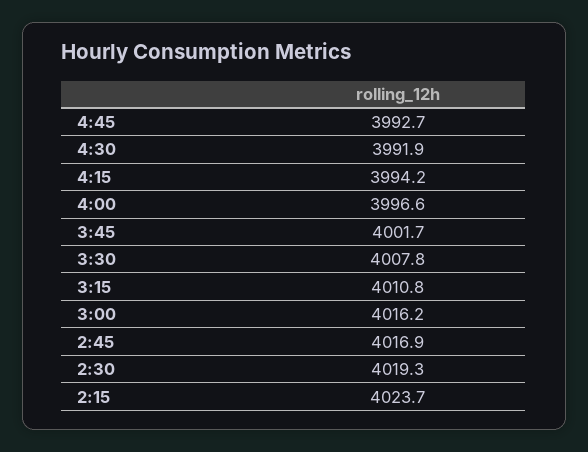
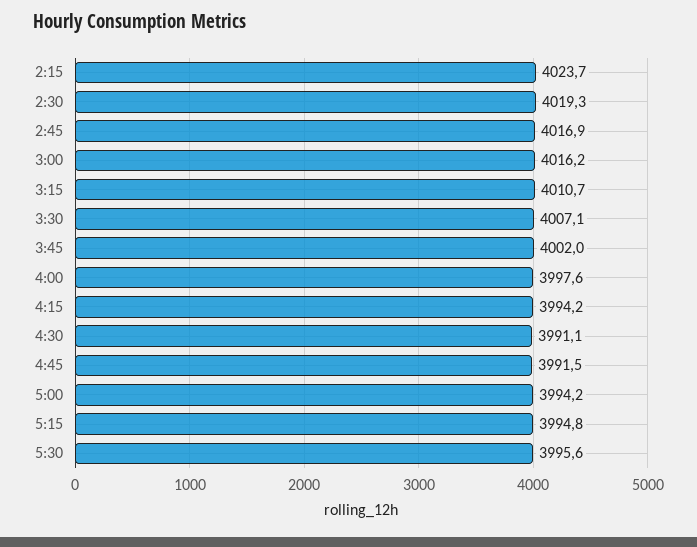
4:45: 3992.7 -> 3991.5
4:30: 3991.9 -> 3991.1
4:00: 3996.6 -> 3997.6
3:45: 4001.7 -> 4002
3:30: 4007.8 -> 4007.1
3:15: 4010.8 -> 4010.7
5:00: none -> 3994.2
5:15: none -> 3994.8
5:30: none -> 3995.6

